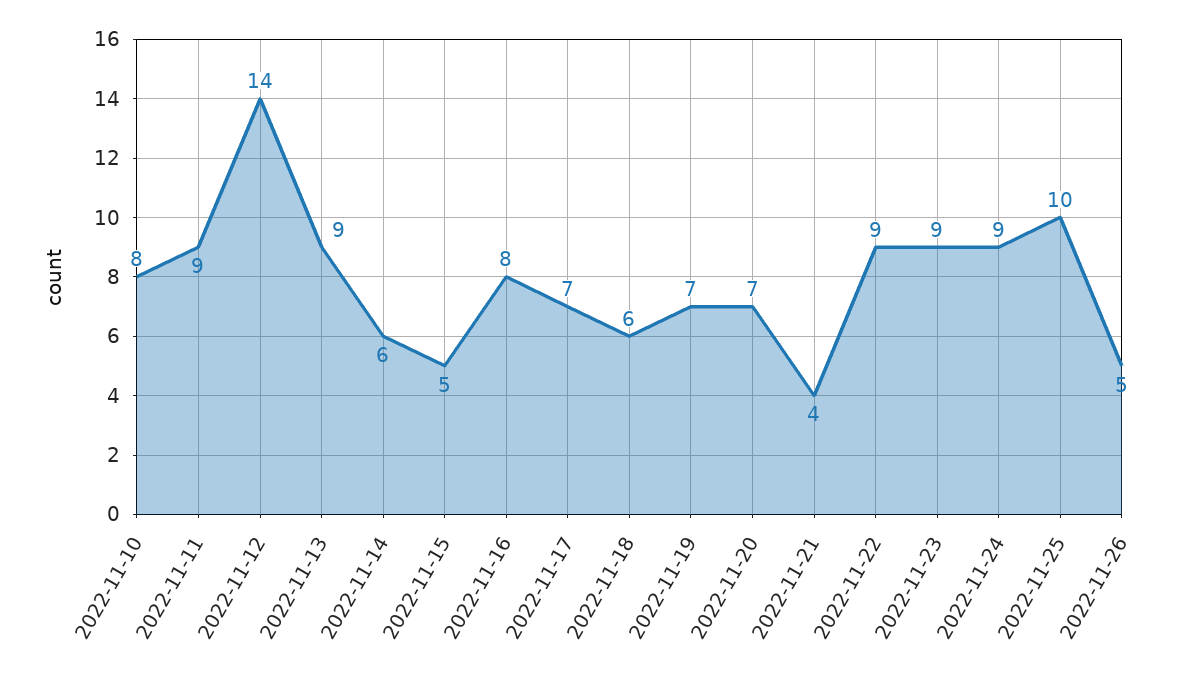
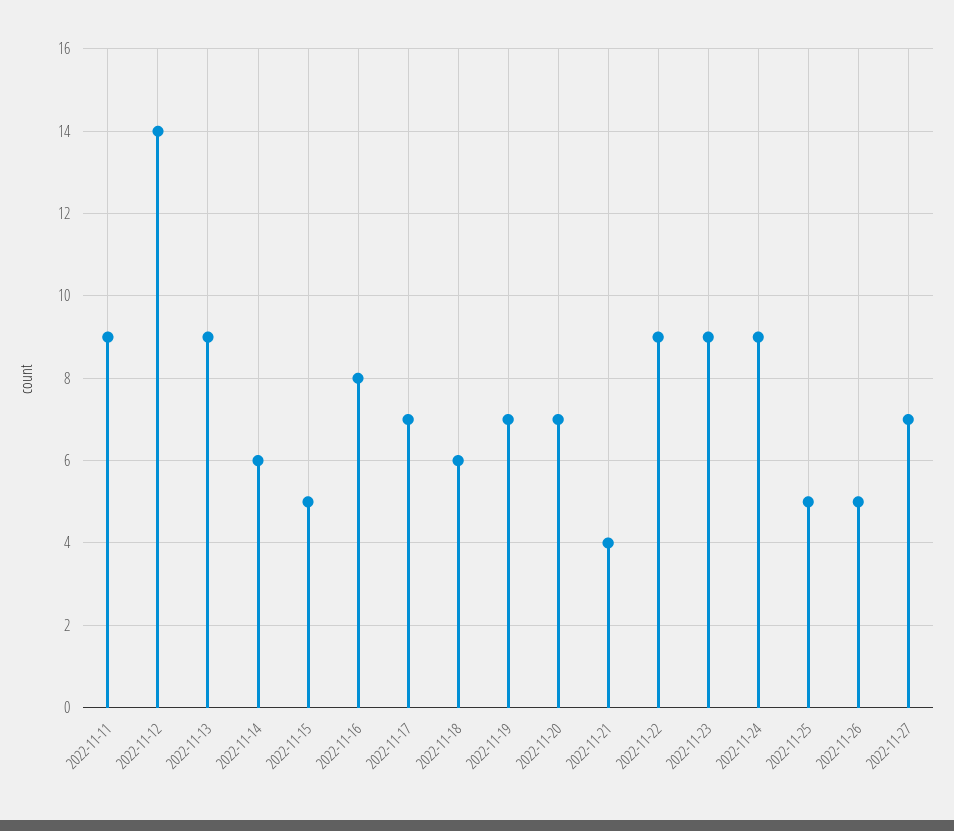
2022-11-10: 8 -> none
2022-11-25: 10 -> 5
2022-11-27: none -> 7

